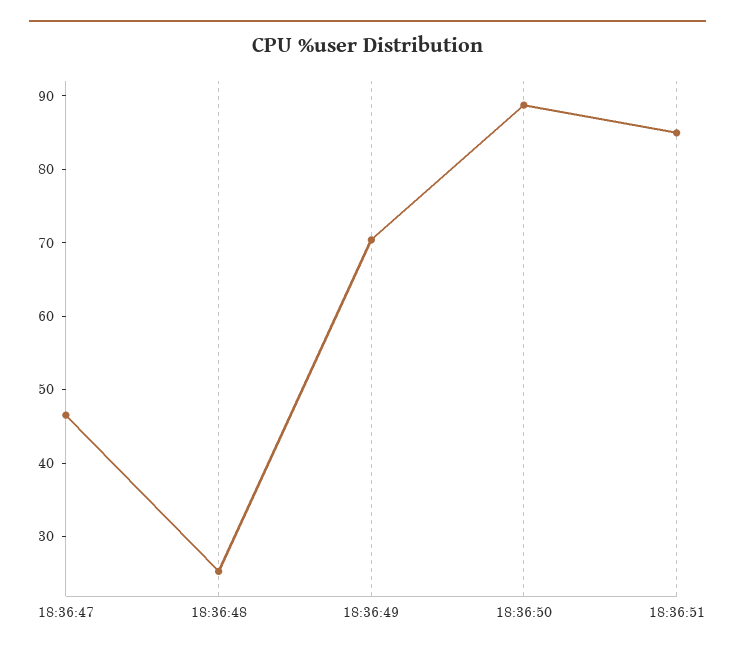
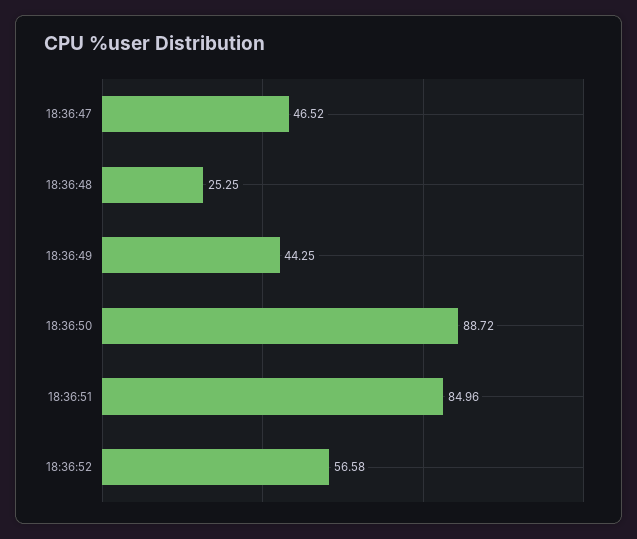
18:36:49: 70 -> 44.25
18:36:52: none -> 56.58

